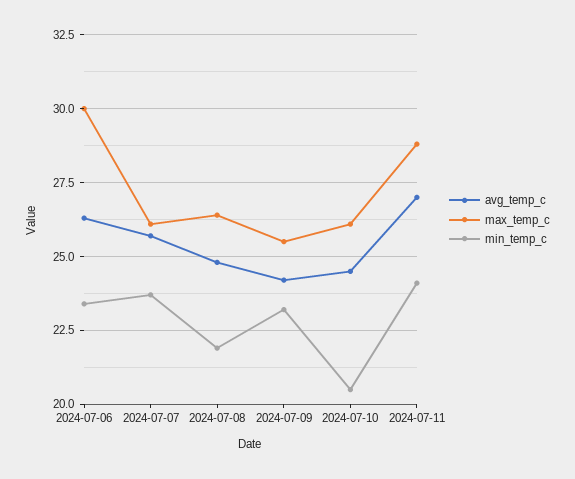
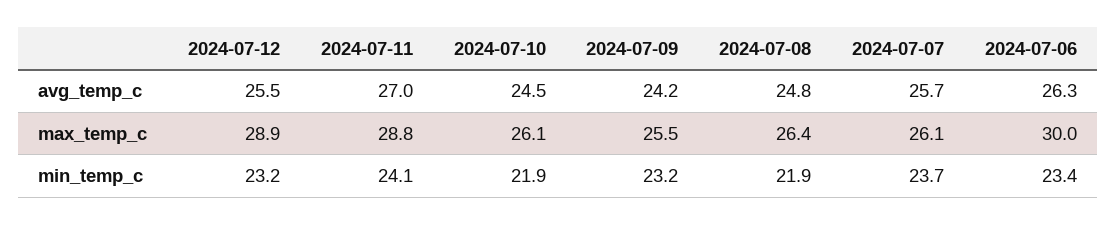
min_temp_c, 2024-07-10: 20.5 -> 21.9
avg_temp_c, 2024-07-12: none -> 25.5
max_temp_c, 2024-07-12: none -> 28.9
min_temp_c, 2024-07-12: none -> 23.2

